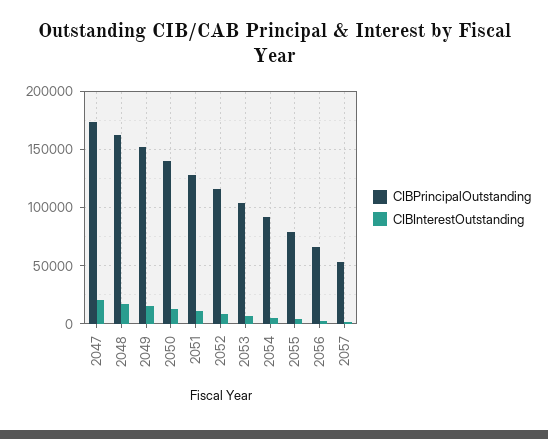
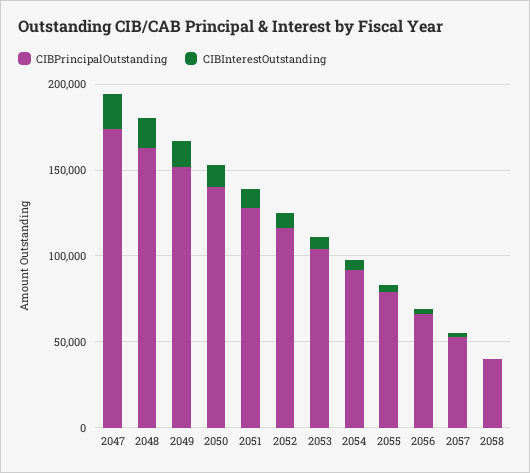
CIBPrincipalOutstanding, 2058: none -> 40000
CIBInterestOutstanding, 2058: none -> 0

